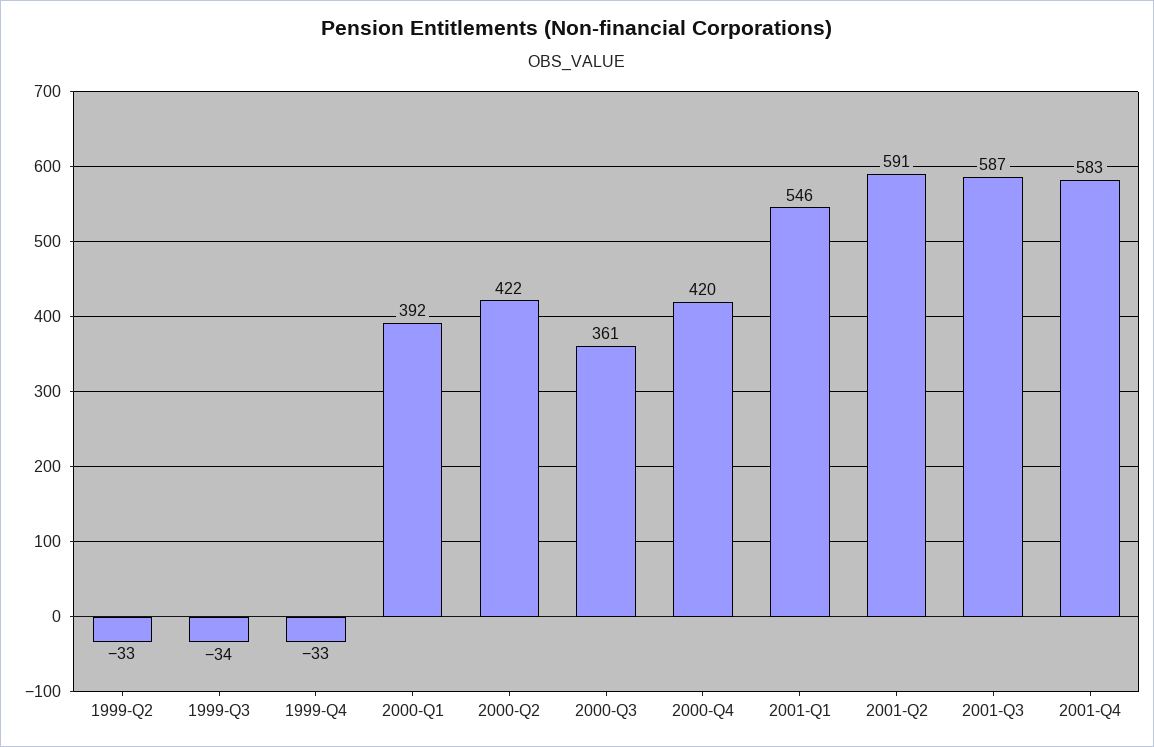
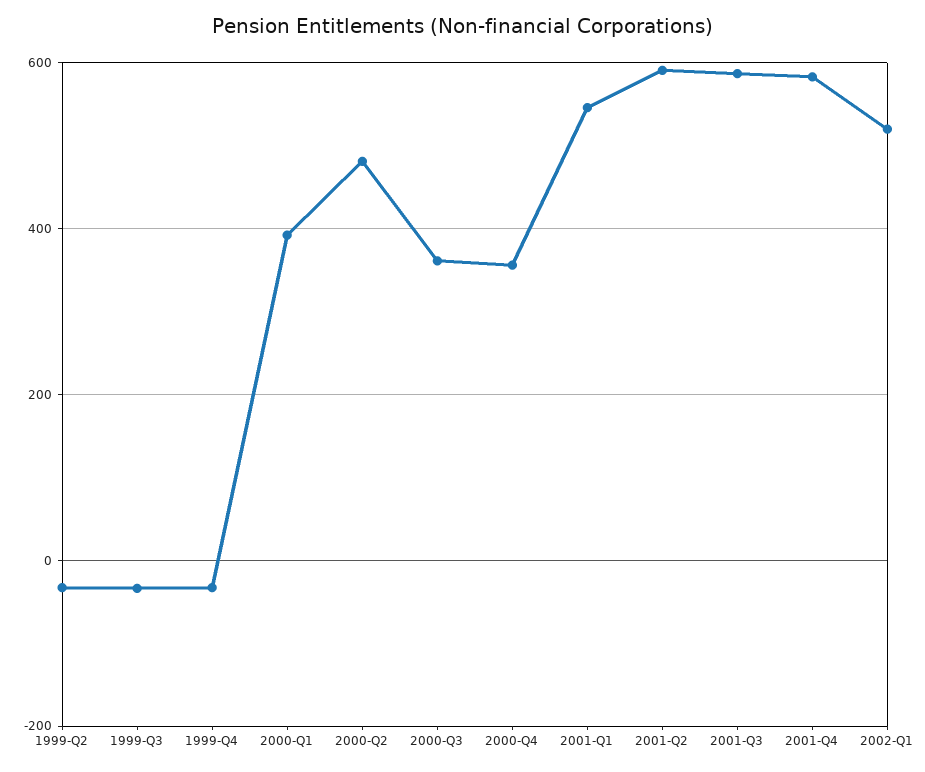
2000-Q2: 422 -> 480
2000-Q4: 420 -> 360
2002-Q1: none -> 520

